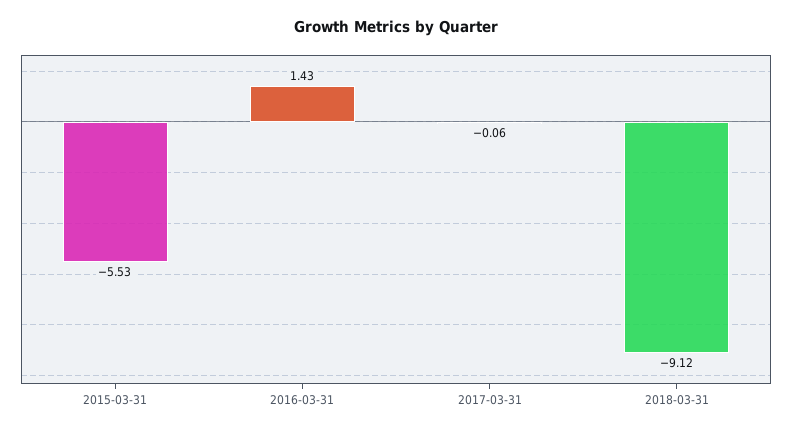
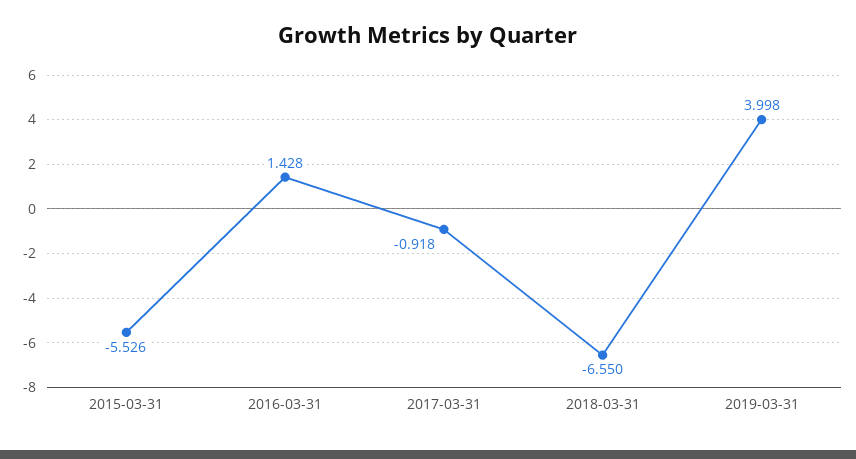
2017-03-31: -0.06 -> -0.918
2018-03-31: -9.12 -> -6.55
2019-03-31: none -> 3.998

